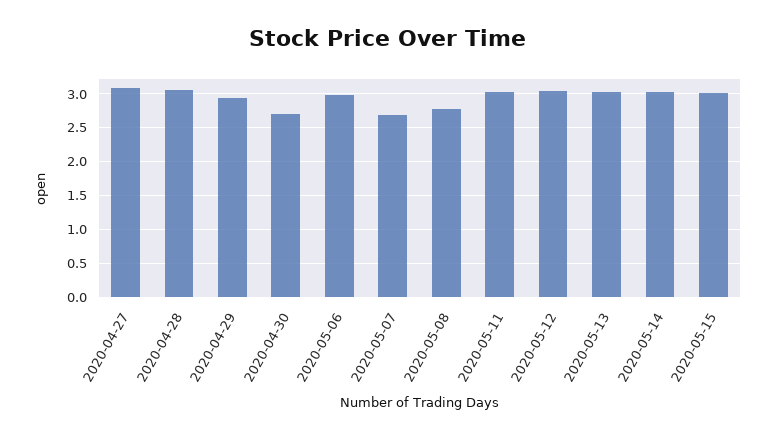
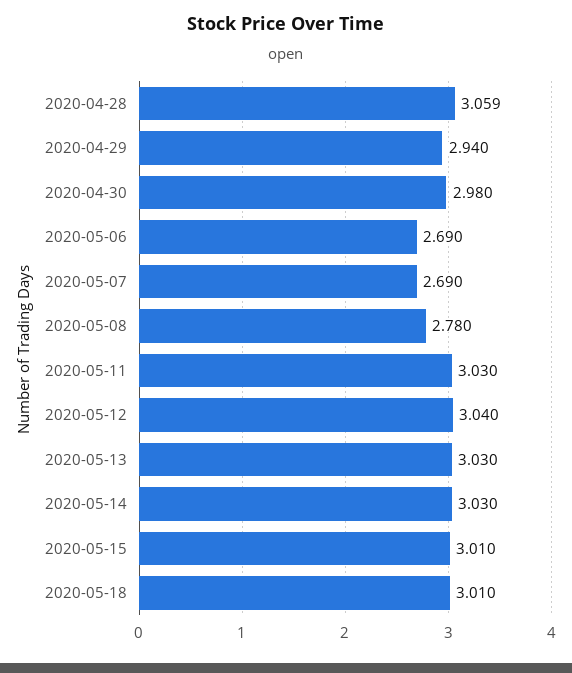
2020-04-27: 3.1 -> none
2020-04-30: 2.7 -> 2.98
2020-05-06: 3 -> 2.69
2020-05-18: none -> 3.01

